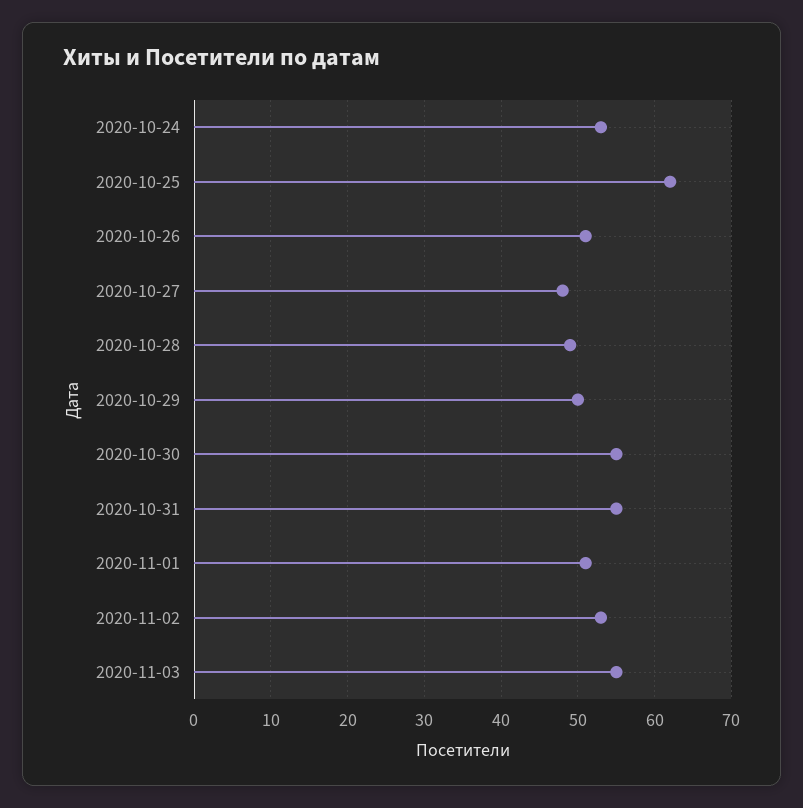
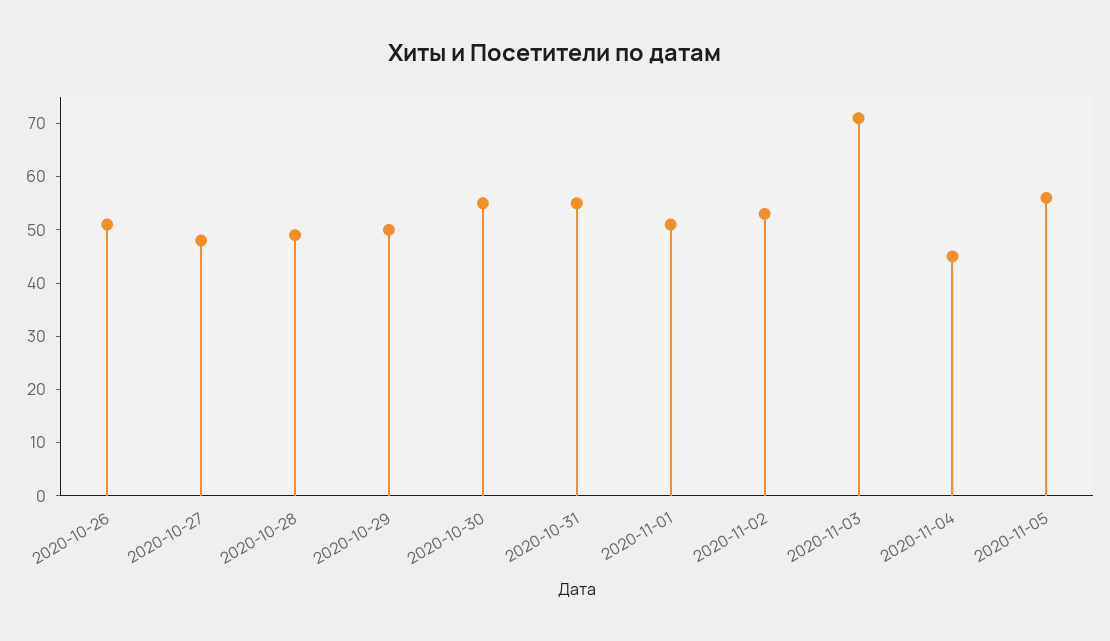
2020-10-24: 53 -> none
2020-10-25: 62 -> none
2020-11-03: 55 -> 70
2020-11-04: none -> 45
2020-11-05: none -> 55

